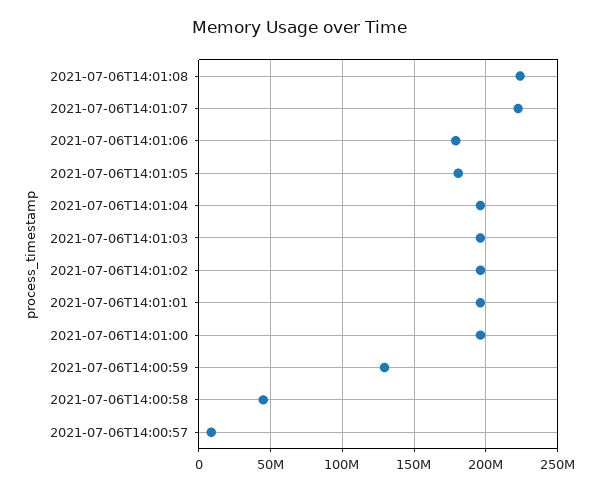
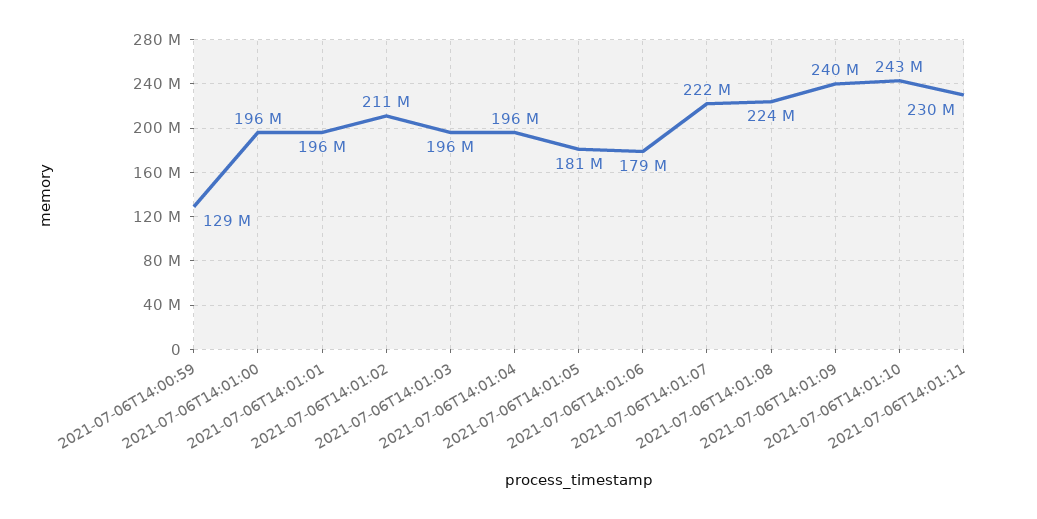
2021-07-06T14:01:02: 195000000 -> 211000000
2021-07-06T14:00:58: 45000000 -> none
2021-07-06T14:00:57: 10000000 -> none
2021-07-06T14:01:09: none -> 240000000
2021-07-06T14:01:10: none -> 243000000
2021-07-06T14:01:11: none -> 230000000

